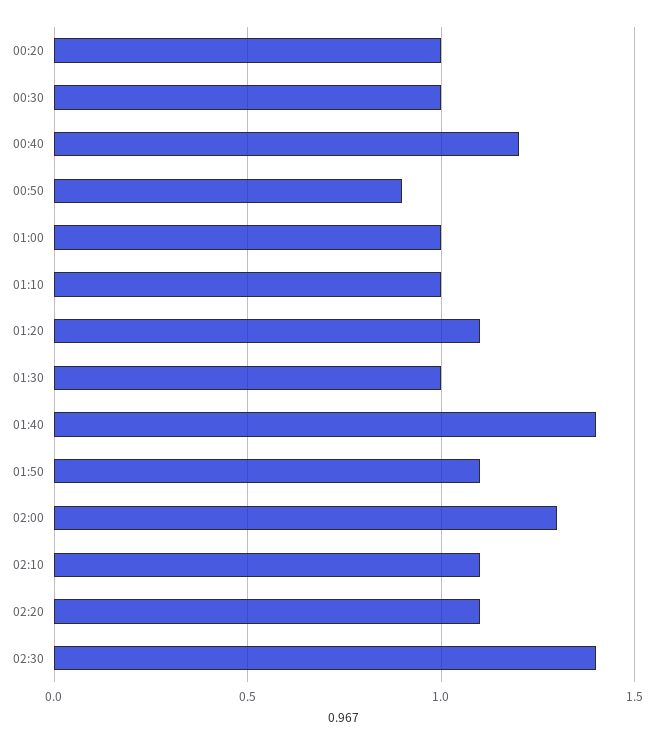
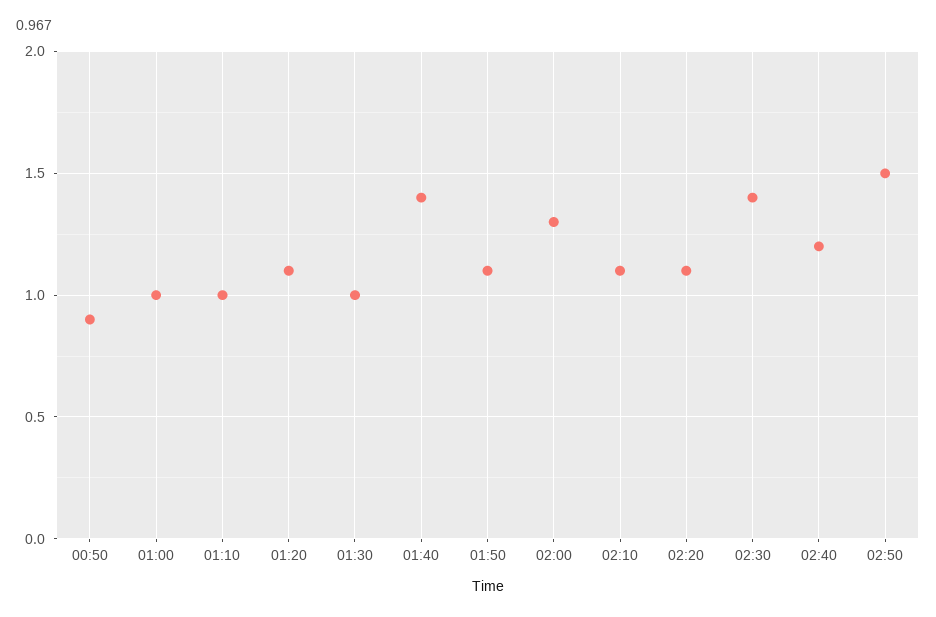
00:20: 1 -> none
00:30: 1 -> none
00:40: 1.2 -> none
02:40: none -> 1.2
02:50: none -> 1.5

